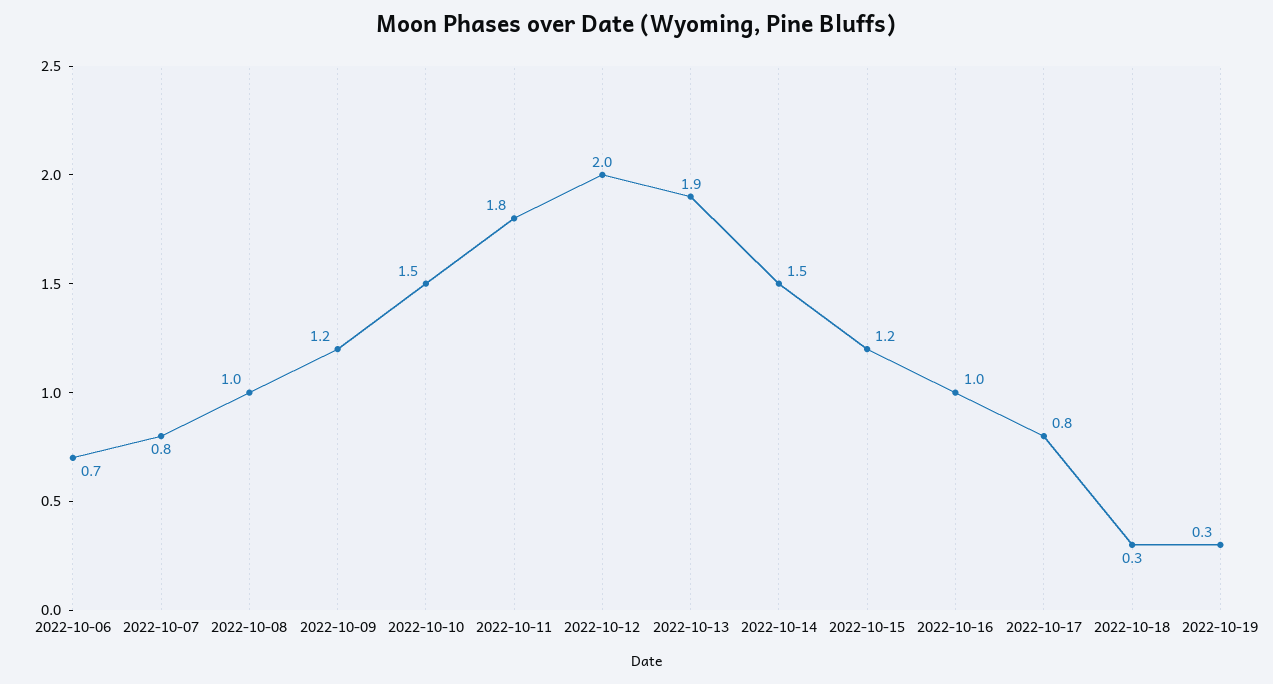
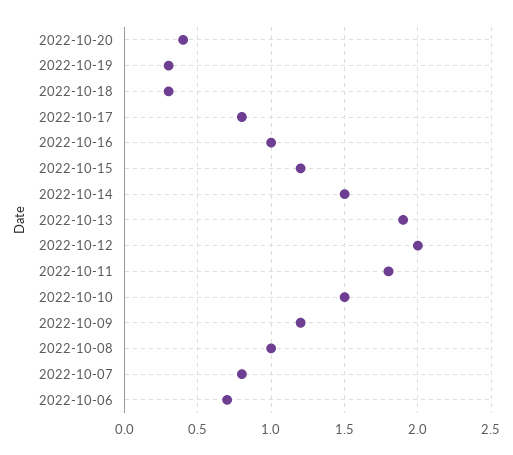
2022-10-20: none -> 0.4

